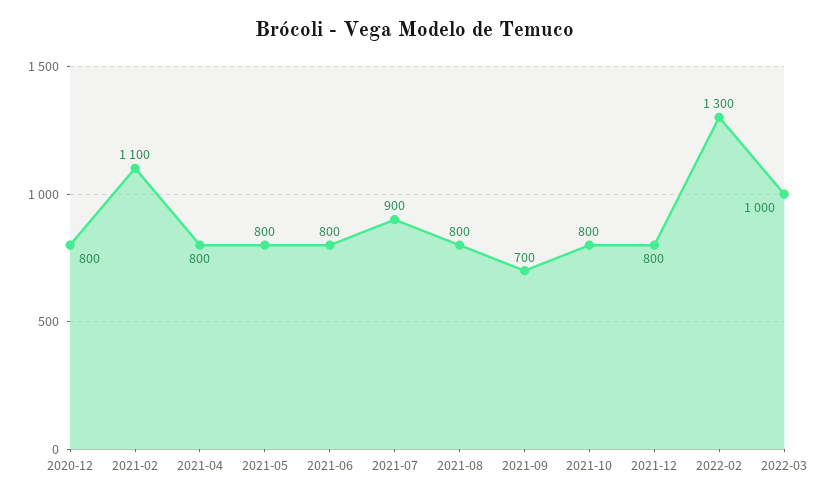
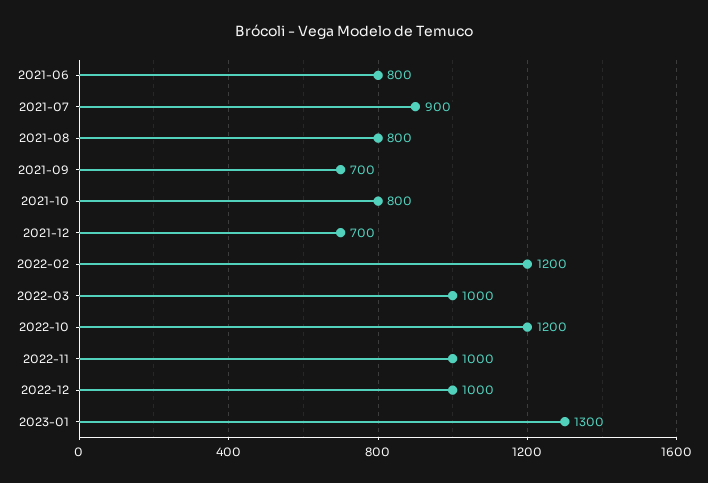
2020-12: 800 -> none
2021-02: 1100 -> none
2021-04: 800 -> none
2021-05: 800 -> none
2021-12: 800 -> 700
2022-02: 1300 -> 1200
2022-10: none -> 1200
2022-11: none -> 1000
2022-12: none -> 1000
2023-01: none -> 1300

